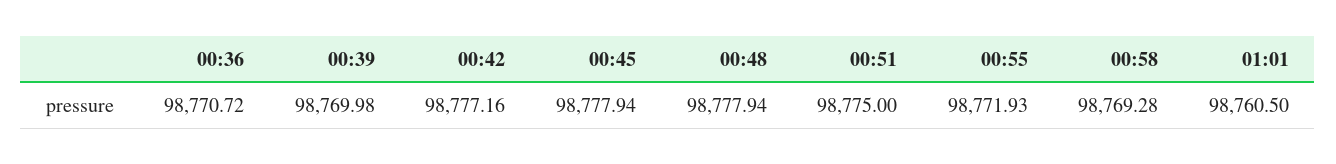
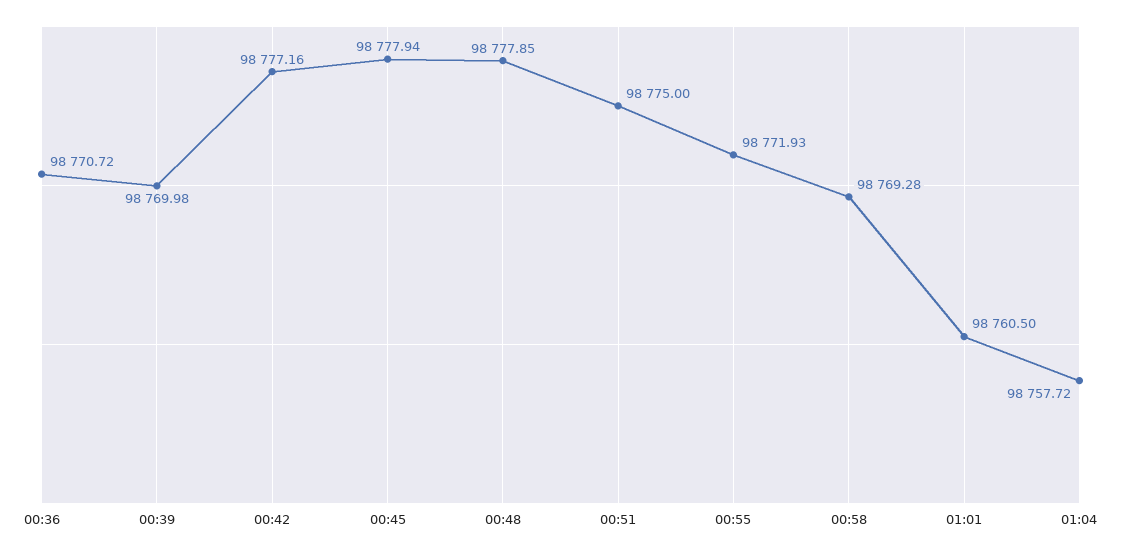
00:48: 98777.94 -> 98777.85
01:04: none -> 98757.72

